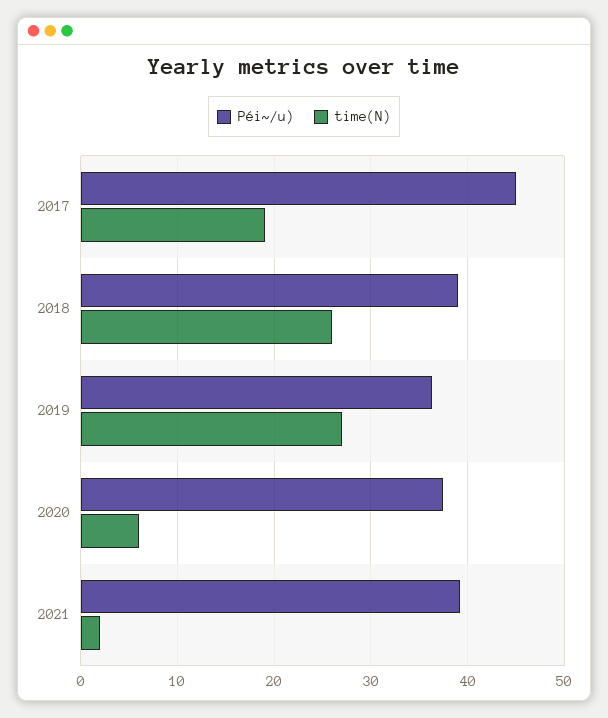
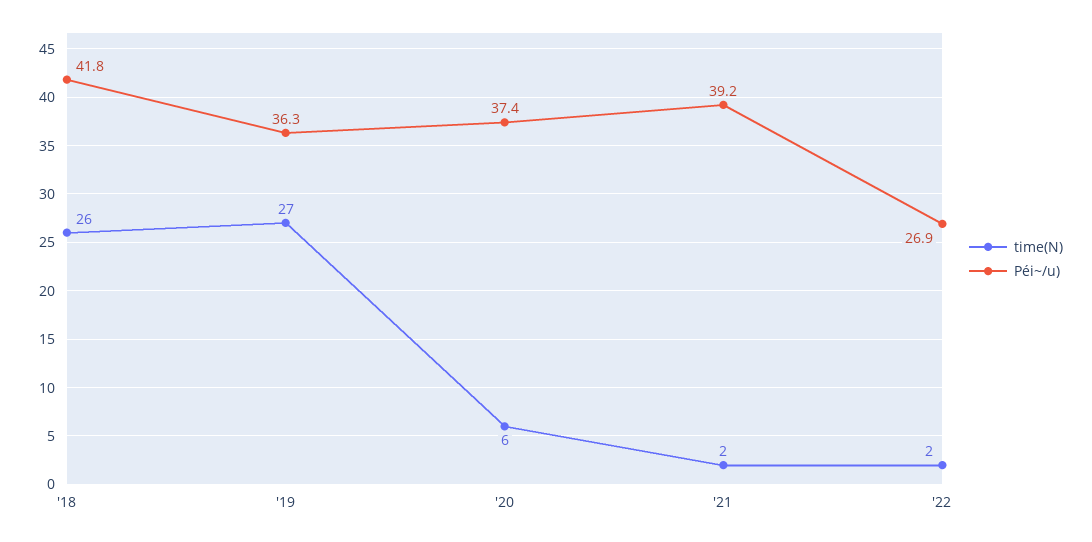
Péi~/u), 2017: 45 -> none
time(N), 2017: 19 -> none
Péi~/u), 2018: 39 -> 41.8
time(N), '22: none -> 2
Péi~/u), '22: none -> 26.9

